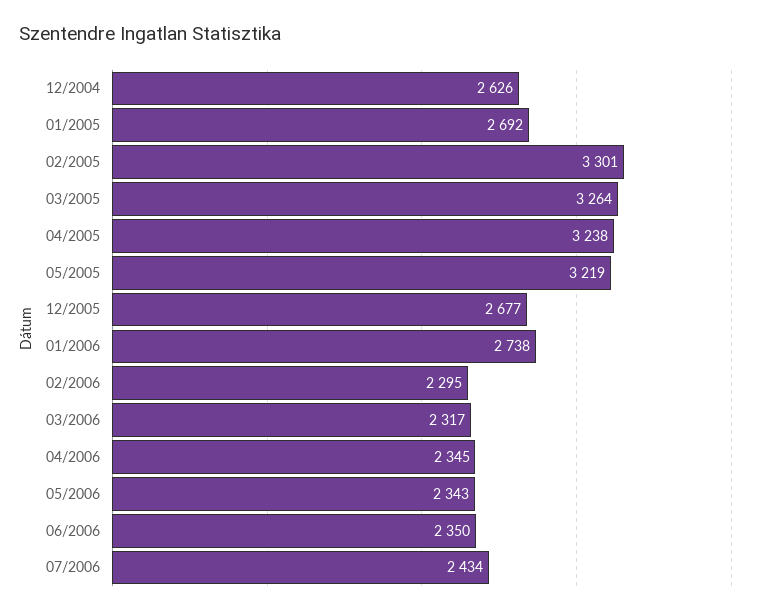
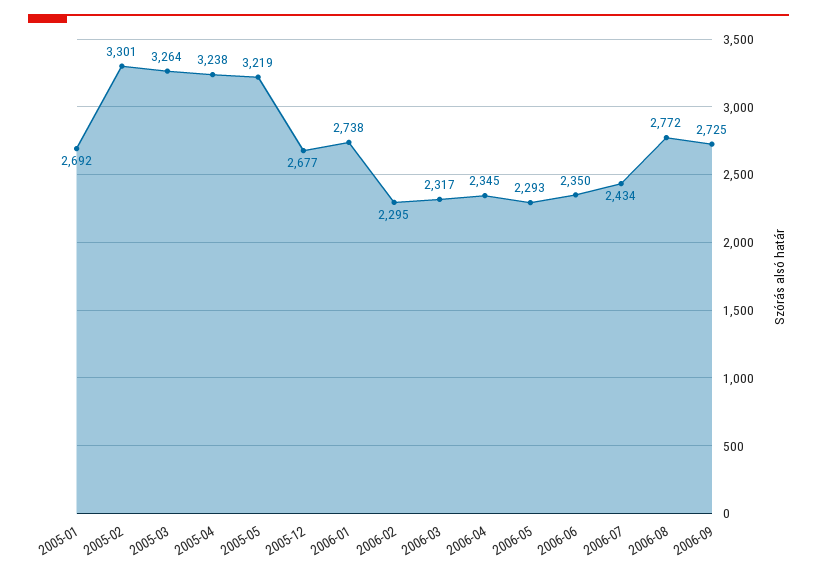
12/2004: 2626 -> none
05/2006: 2343 -> 2293
2006-08: none -> 2772
2006-09: none -> 2725

